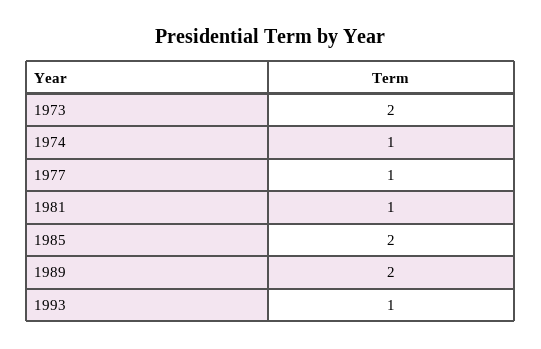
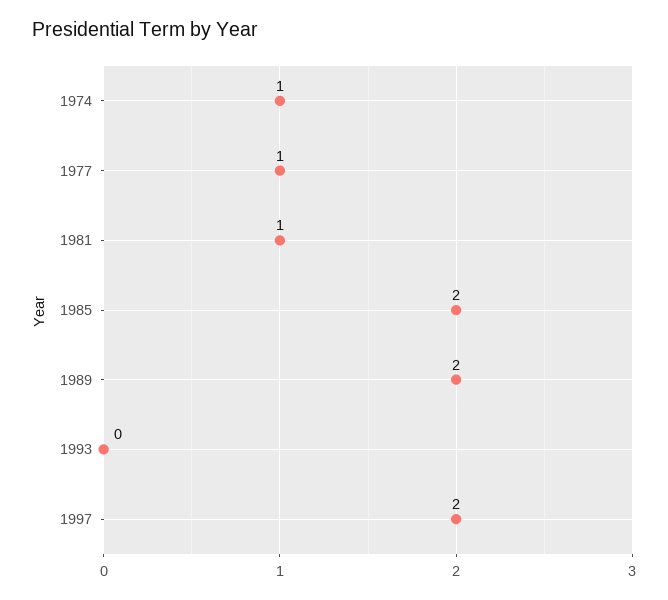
1973: 2 -> none
1993: 1 -> 0
1997: none -> 2

